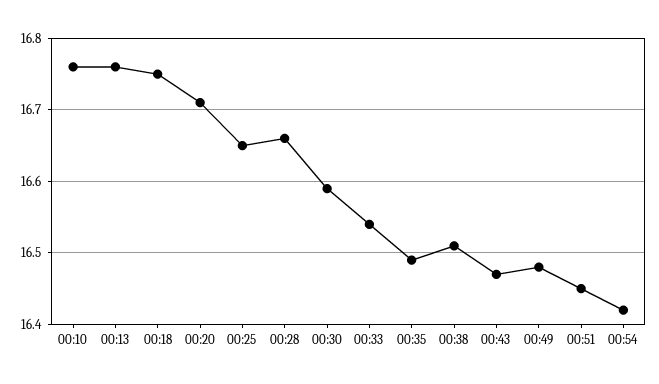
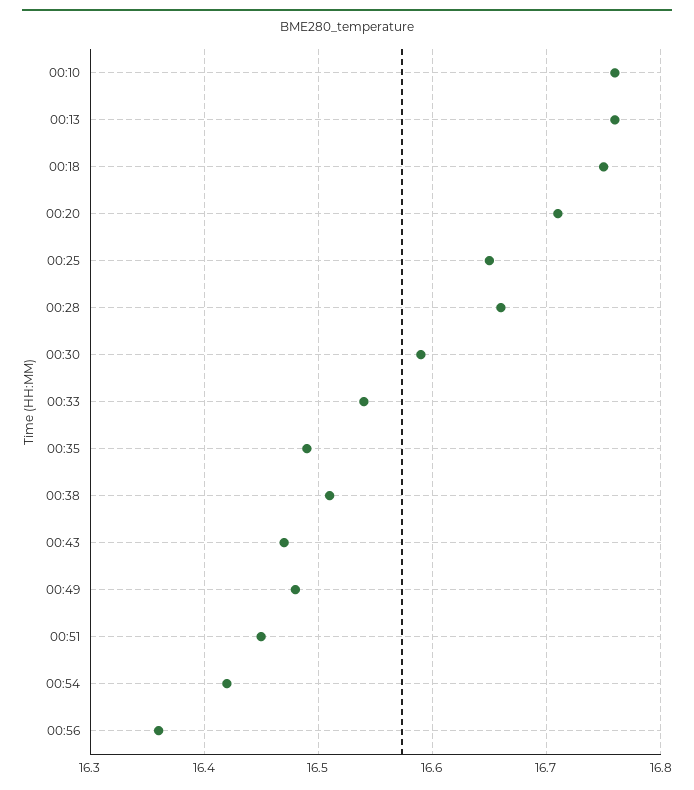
00:56: none -> 16.36

